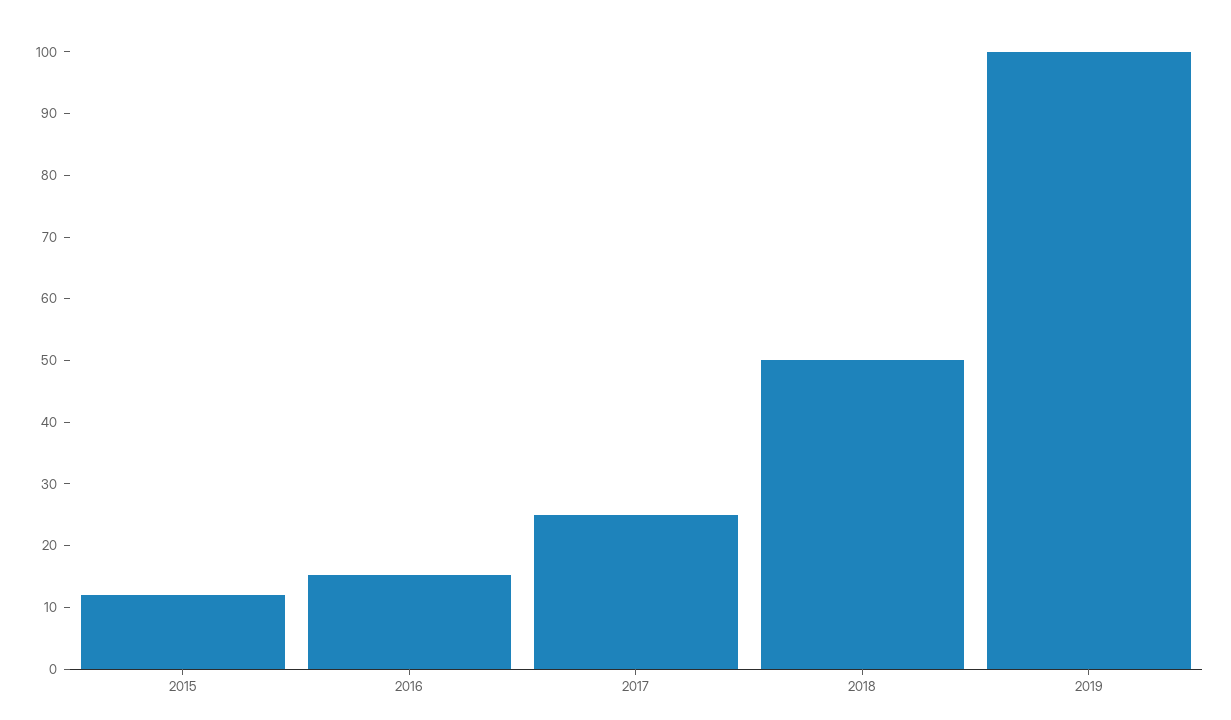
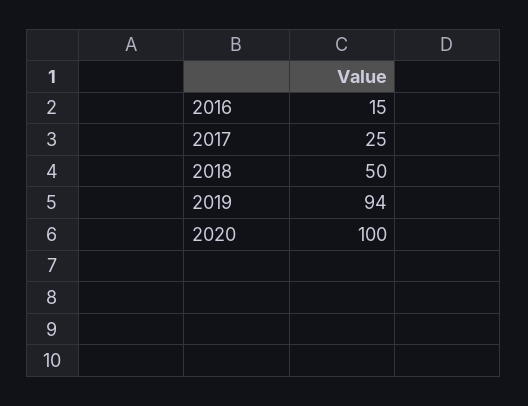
2015: 12 -> none
2019: 100 -> 94
2020: none -> 100

